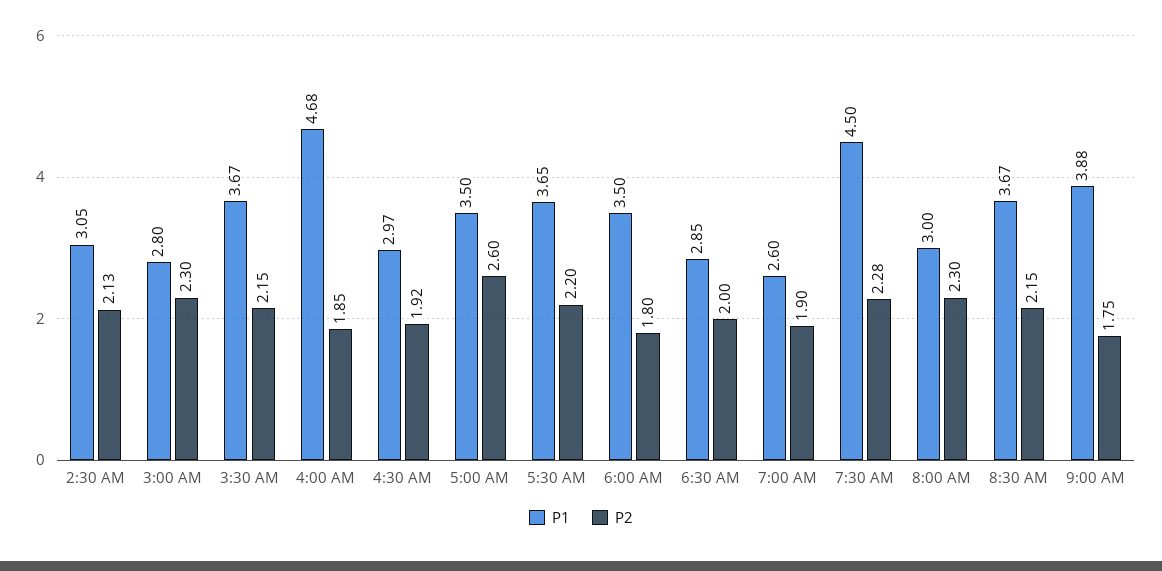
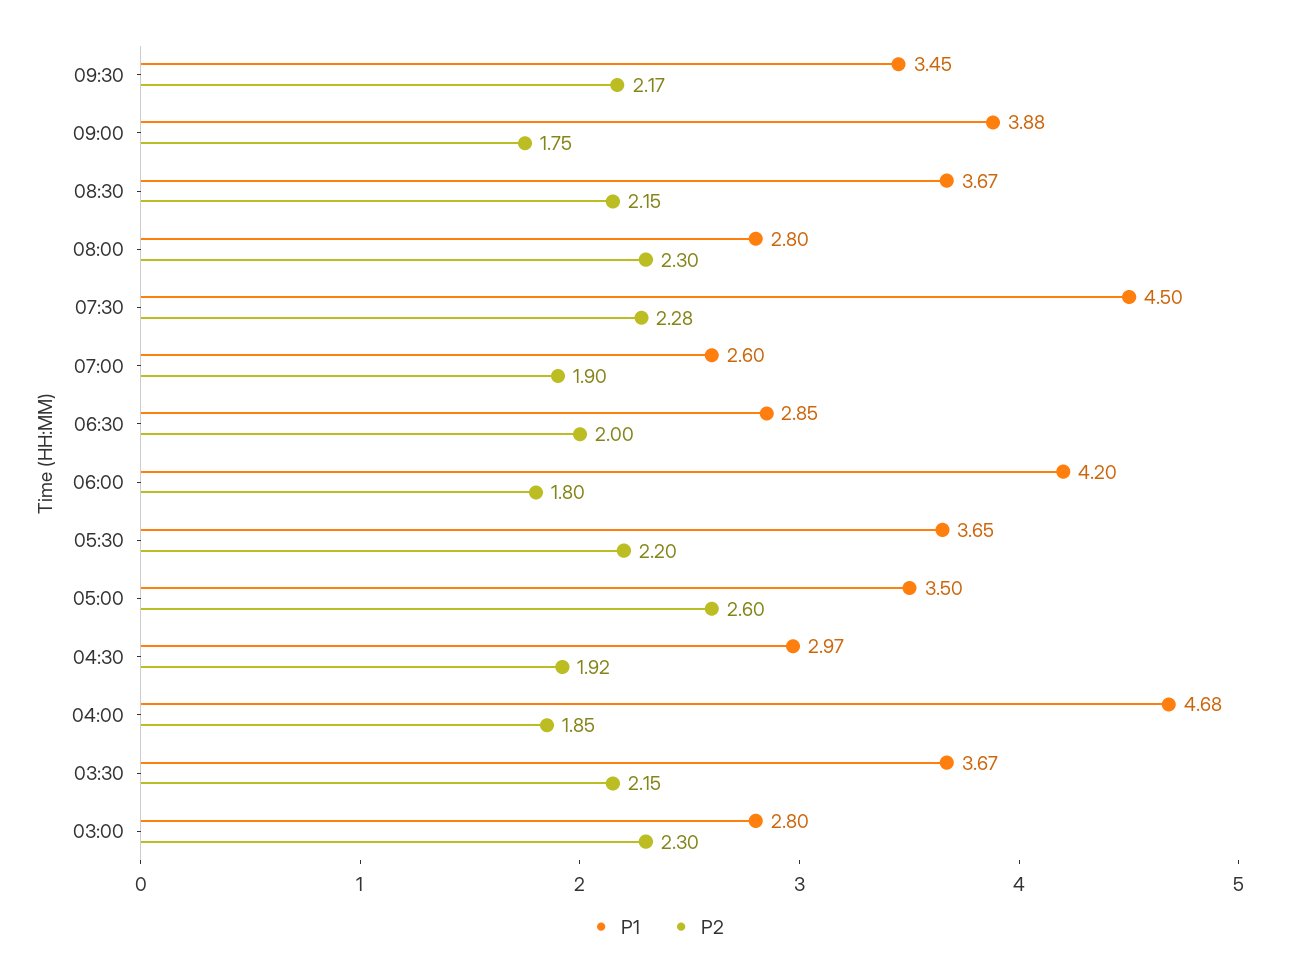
P1, 2:30 AM: 3.05 -> none
P2, 2:30 AM: 2.13 -> none
P1, 6:00 AM: 3.5 -> 4.2
P1, 8:00 AM: 3 -> 2.8
P1, 09:30: none -> 3.45
P2, 09:30: none -> 2.17

